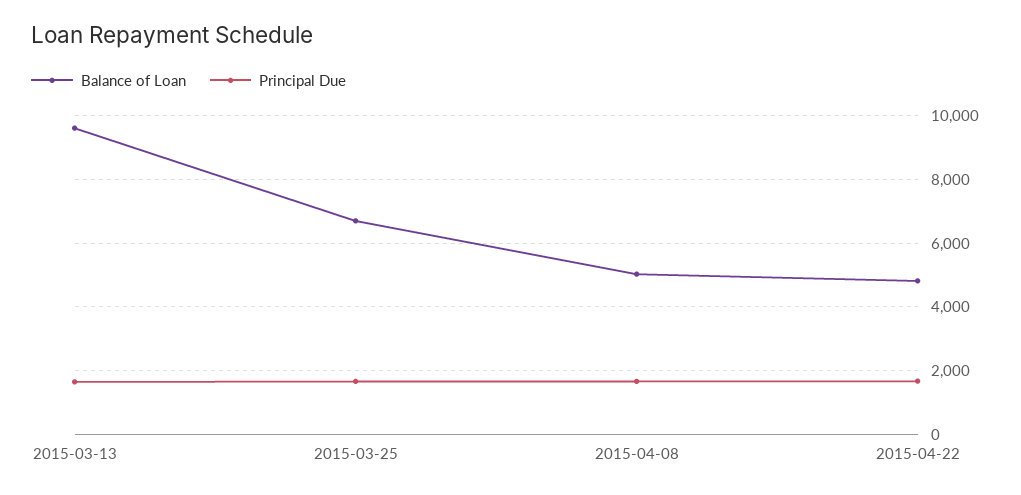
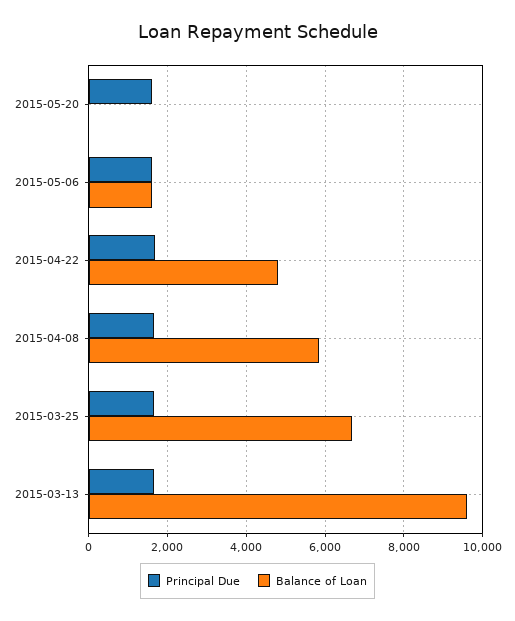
Balance of Loan, 2015-04-08: 5000 -> 5800
Principal Due, 2015-05-20: none -> 1600
Balance of Loan, 2015-05-20: none -> 0
Principal Due, 2015-05-06: none -> 1600
Balance of Loan, 2015-05-06: none -> 1600

